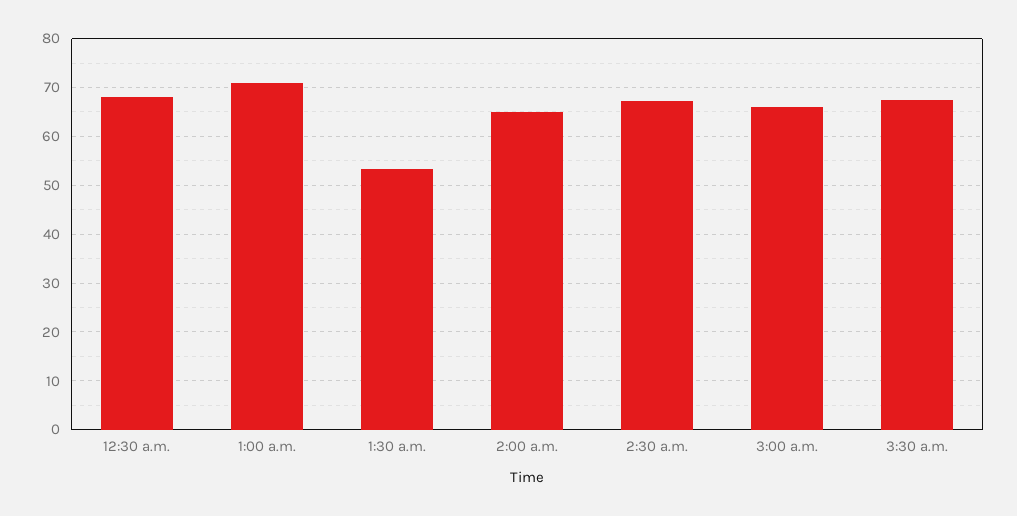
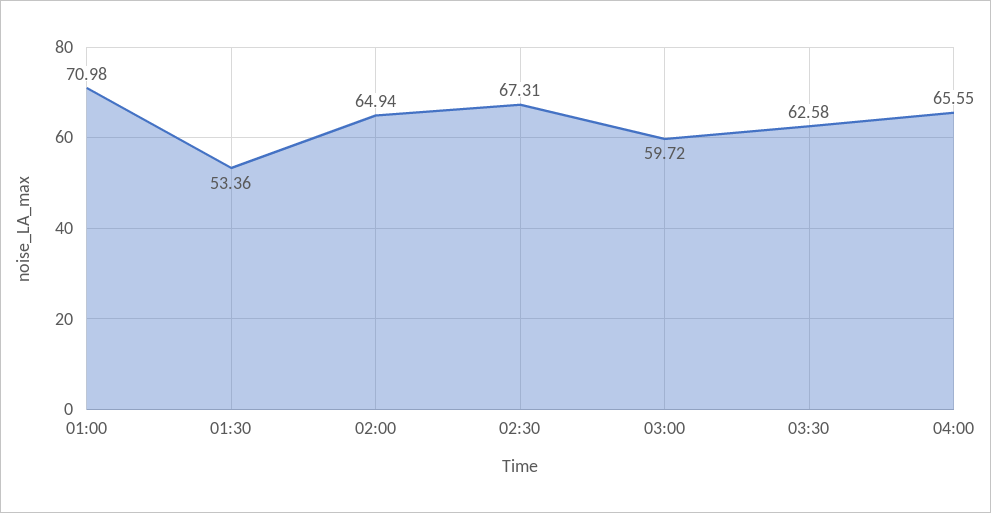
12:30 a.m.: 68 -> none
3:00 a.m.: 66 -> 59.72
3:30 a.m.: 68 -> 62.58
04:00: none -> 65.55

